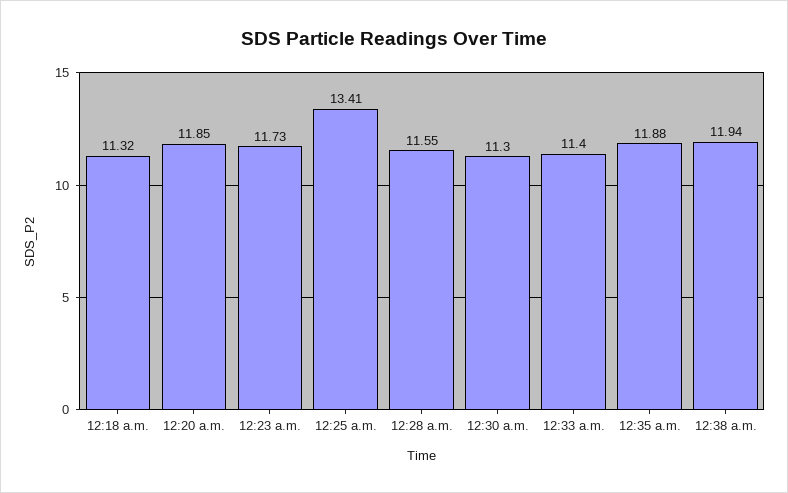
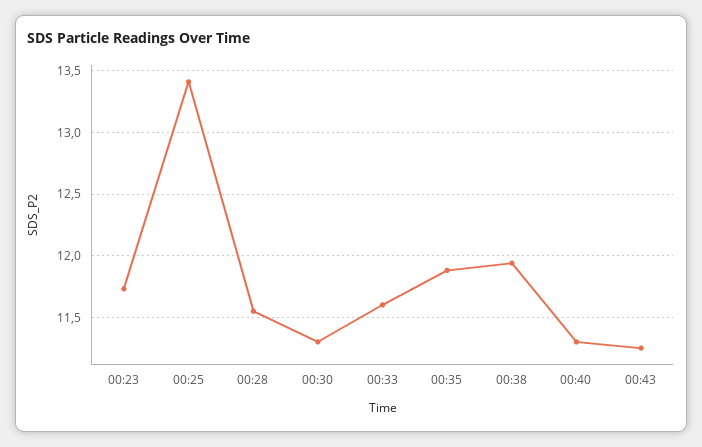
12:18 a.m.: 11.32 -> none
12:20 a.m.: 11.85 -> none
12:33 a.m.: 11.4 -> 11.6
00:40: none -> 11.3
00:43: none -> 11.25

